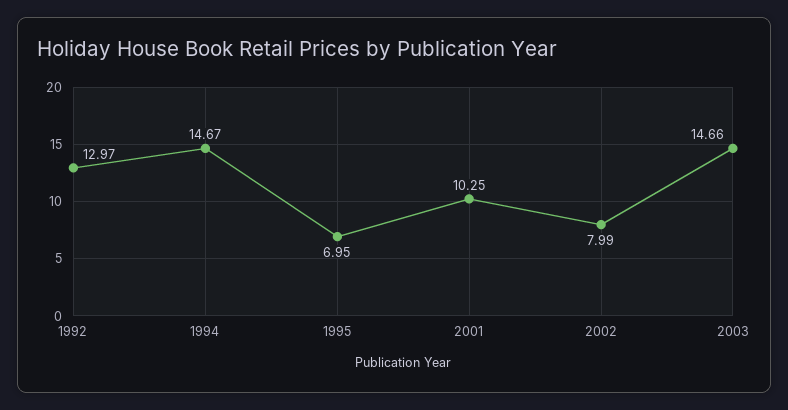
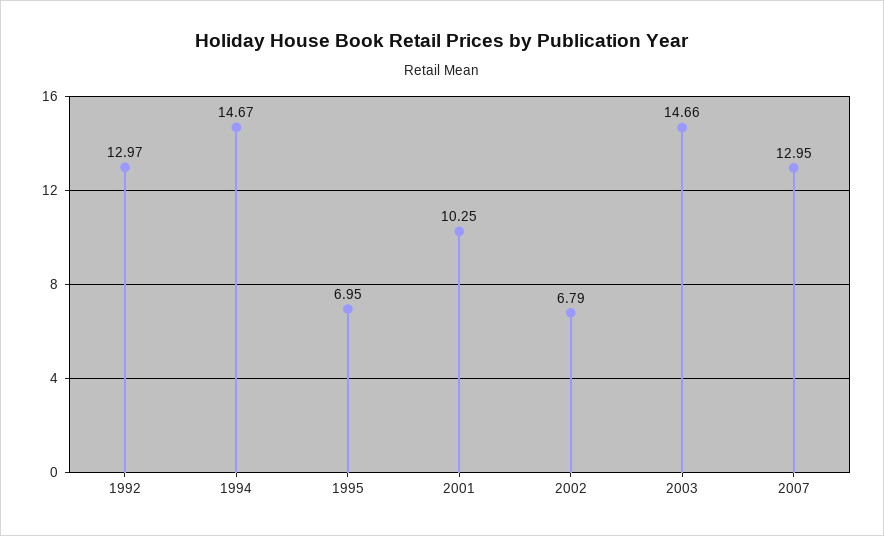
2002: 7.99 -> 6.79
2007: none -> 12.95

